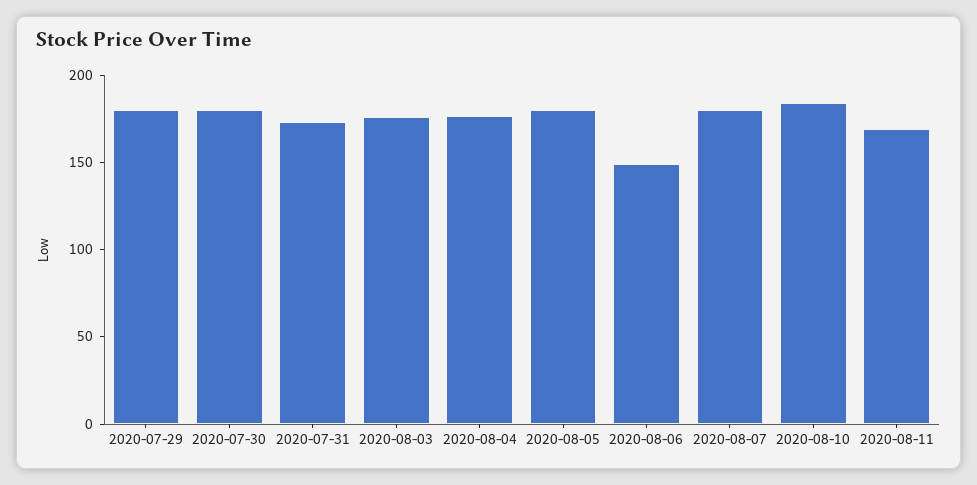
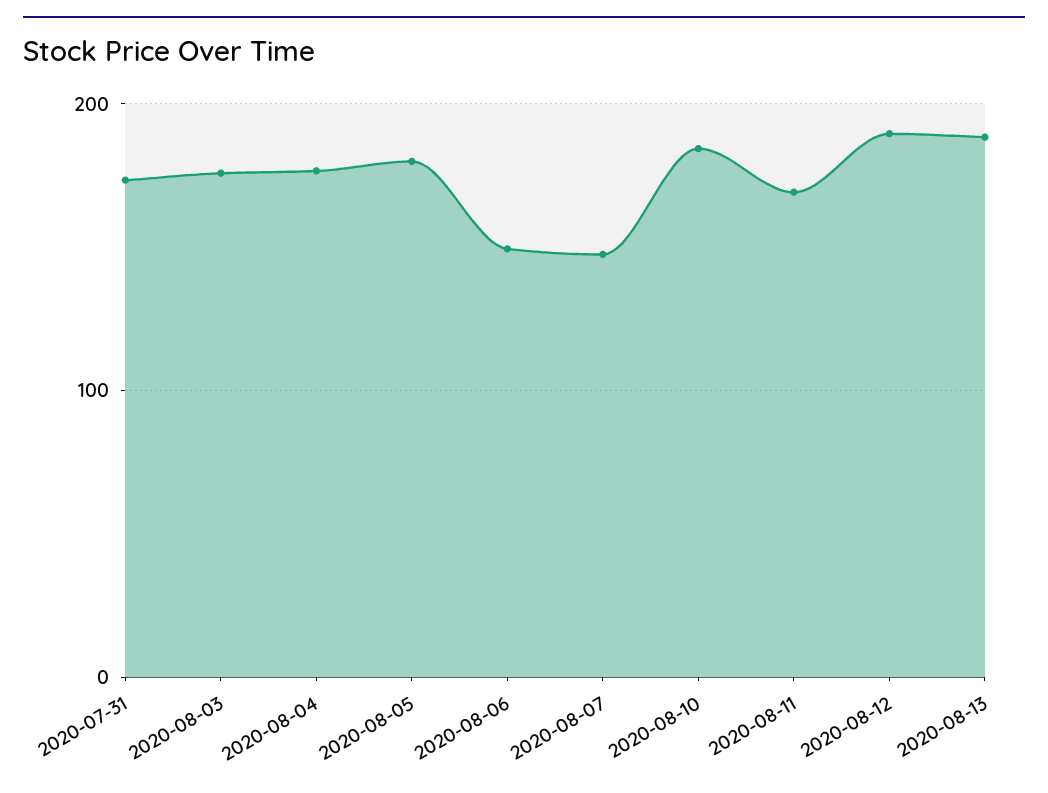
2020-07-29: 180 -> none
2020-07-30: 180 -> none
2020-08-07: 180 -> 150
2020-08-12: none -> 190
2020-08-13: none -> 190

